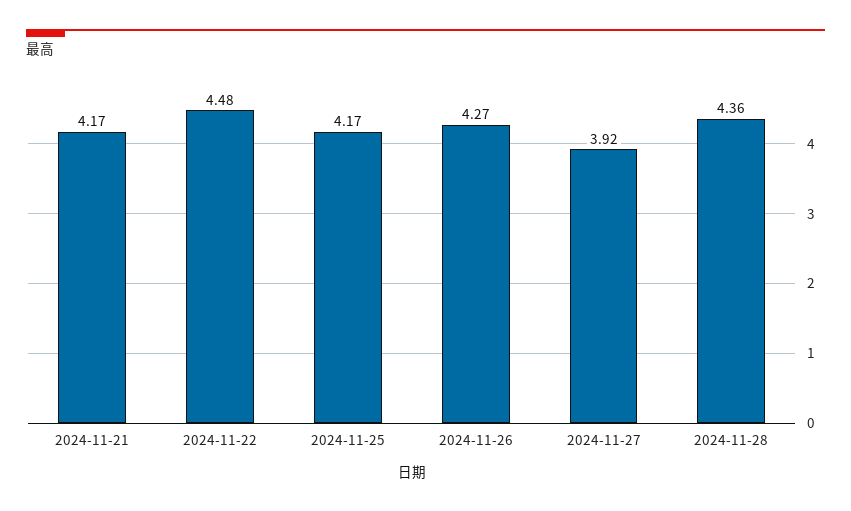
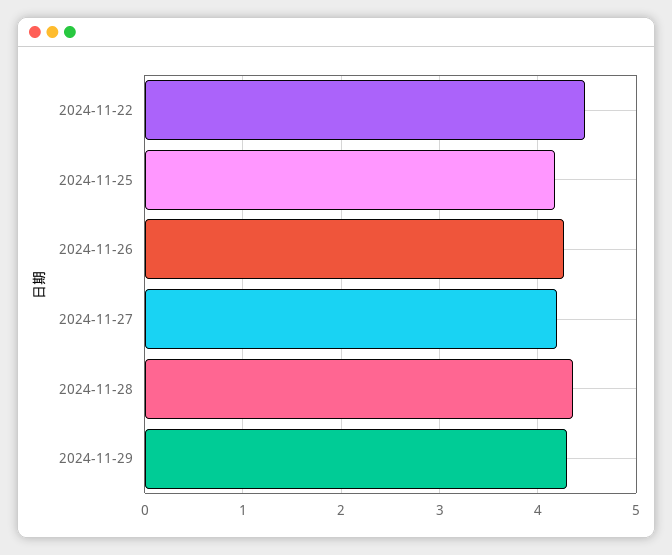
2024-11-21: 4.17 -> none
2024-11-27: 3.92 -> 4.2
2024-11-29: none -> 4.3

